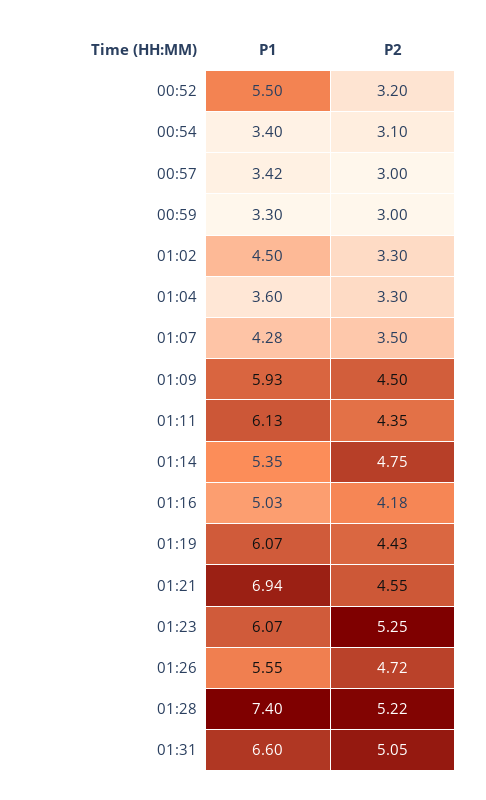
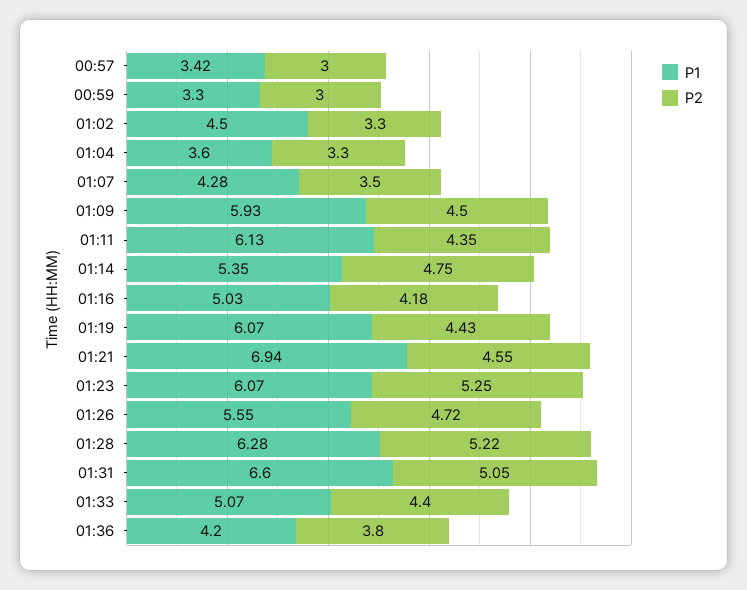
P1, 00:52: 5.5 -> none
P2, 00:52: 3.2 -> none
P1, 00:54: 3.4 -> none
P2, 00:54: 3.1 -> none
P1, 01:28: 7.4 -> 6.28
P1, 01:33: none -> 5.07
P2, 01:33: none -> 4.4
P1, 01:36: none -> 4.2
P2, 01:36: none -> 3.8

